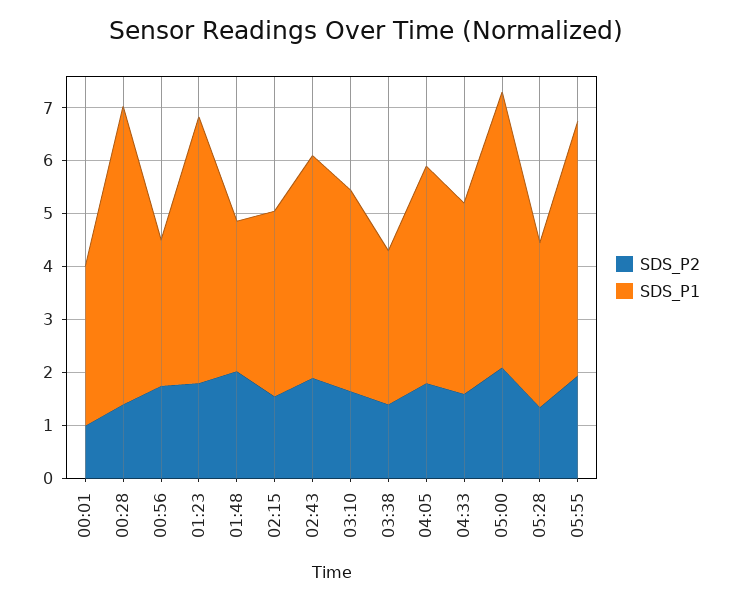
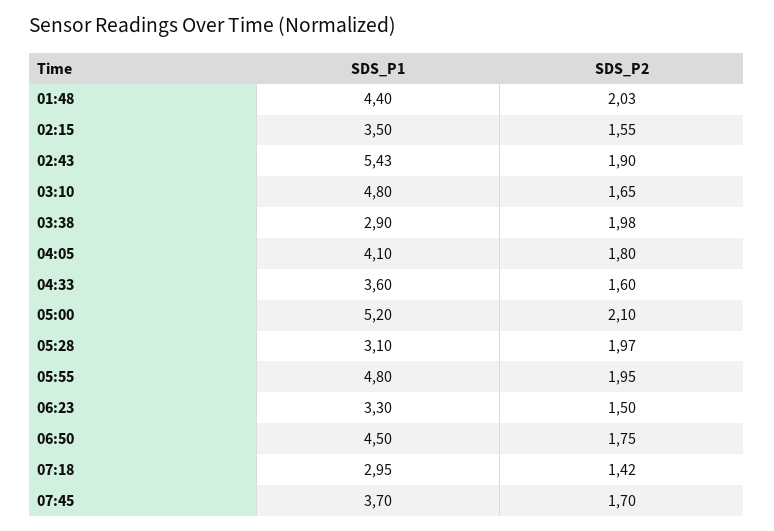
SDS_P2, 00:01: 1 -> none
SDS_P1, 00:01: 3 -> none
SDS_P2, 00:28: 1.4 -> none
SDS_P1, 00:28: 5.6 -> none
SDS_P2, 00:56: 1.8 -> none
SDS_P1, 00:56: 2.8 -> none
SDS_P2, 01:23: 1.8 -> none
SDS_P1, 01:23: 5 -> none
SDS_P1, 01:48: 2.8 -> 4.4
SDS_P1, 02:43: 4.2 -> 5.43
SDS_P1, 03:10: 3.8 -> 4.8
SDS_P2, 03:38: 1.4 -> 1.98
SDS_P2, 05:28: 1.4 -> 1.97
SDS_P1, 06:23: none -> 3.3
SDS_P2, 06:23: none -> 1.5
SDS_P1, 06:50: none -> 4.5
SDS_P2, 06:50: none -> 1.75
SDS_P1, 07:18: none -> 2.95
SDS_P2, 07:18: none -> 1.42
SDS_P1, 07:45: none -> 3.7
SDS_P2, 07:45: none -> 1.7

